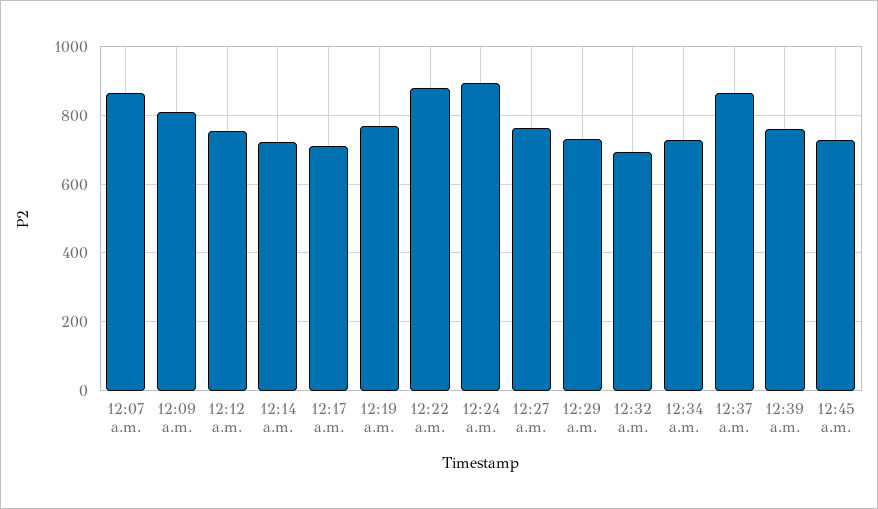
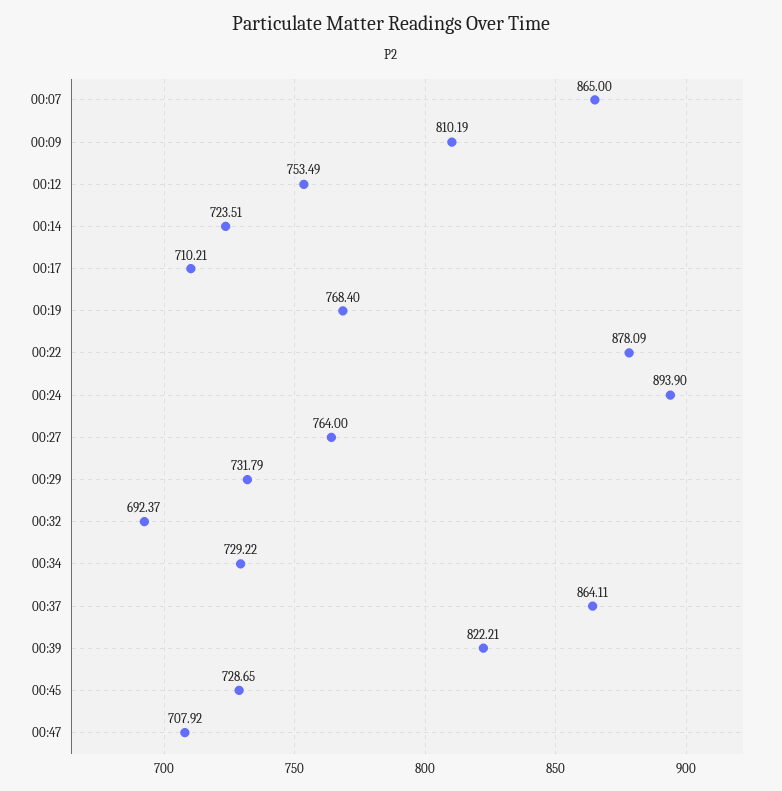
12:39 a.m.: 760 -> 822.21
00:47: none -> 707.92

